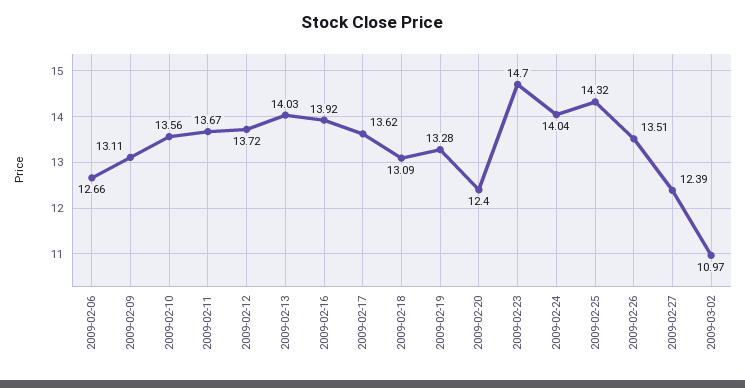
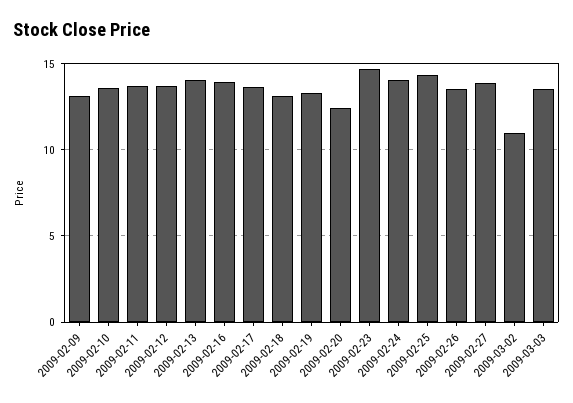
2009-02-06: 12.66 -> none
2009-02-27: 12.39 -> 14
2009-03-03: none -> 13.5

